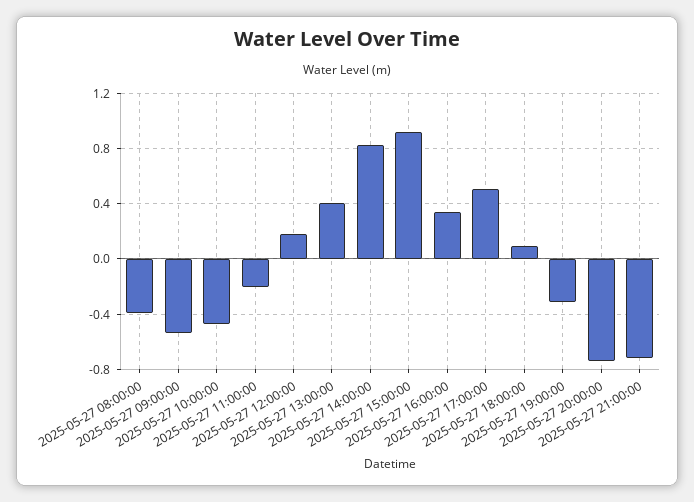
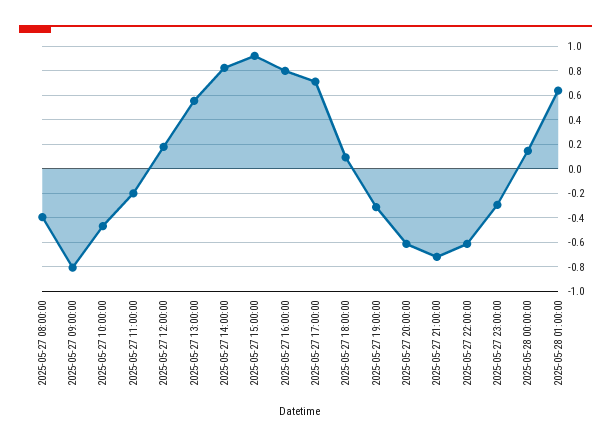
2025-05-27 09:00:00: -0.55 -> -0.8
2025-05-27 13:00:00: 0.4 -> 0.55
2025-05-27 16:00:00: 0.35 -> 0.8
2025-05-27 17:00:00: 0.5 -> 0.7
2025-05-27 20:00:00: -0.75 -> -0.6
2025-05-27 22:00:00: none -> -0.6
2025-05-27 23:00:00: none -> -0.3
2025-05-28 00:00:00: none -> 0.15
2025-05-28 01:00:00: none -> 0.65

